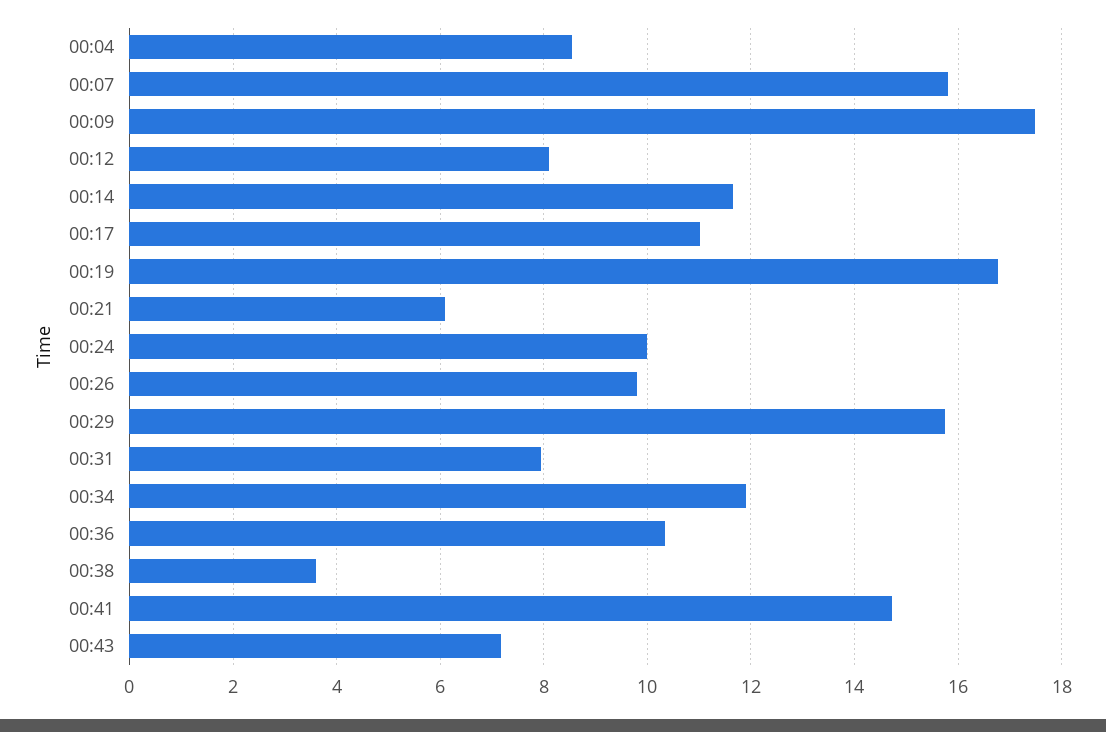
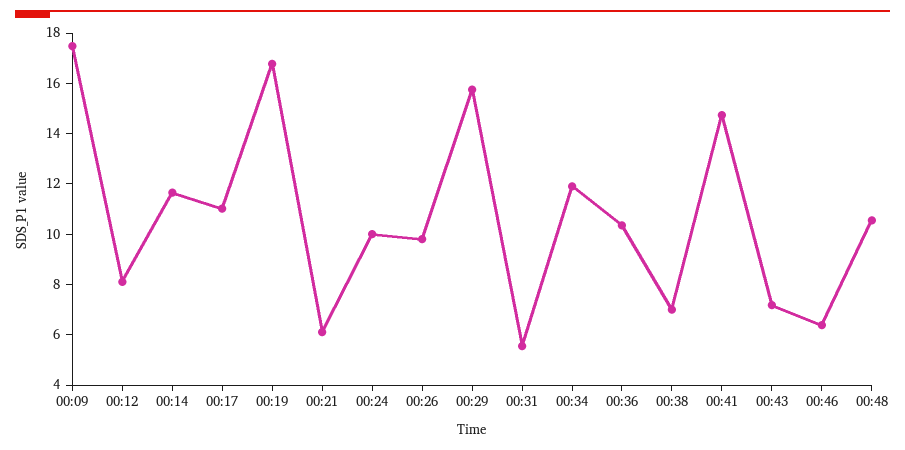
00:04: 8.6 -> none
00:07: 15.8 -> none
00:31: 8 -> 5.5
00:38: 3.6 -> 7
00:46: none -> 6.5
00:48: none -> 10.5

